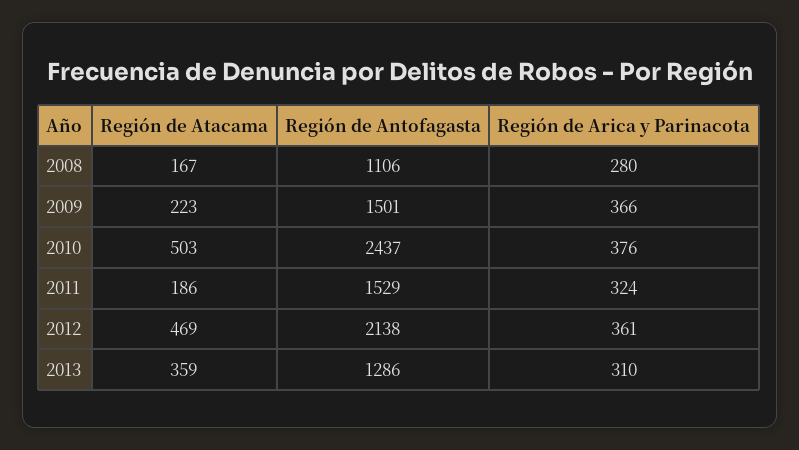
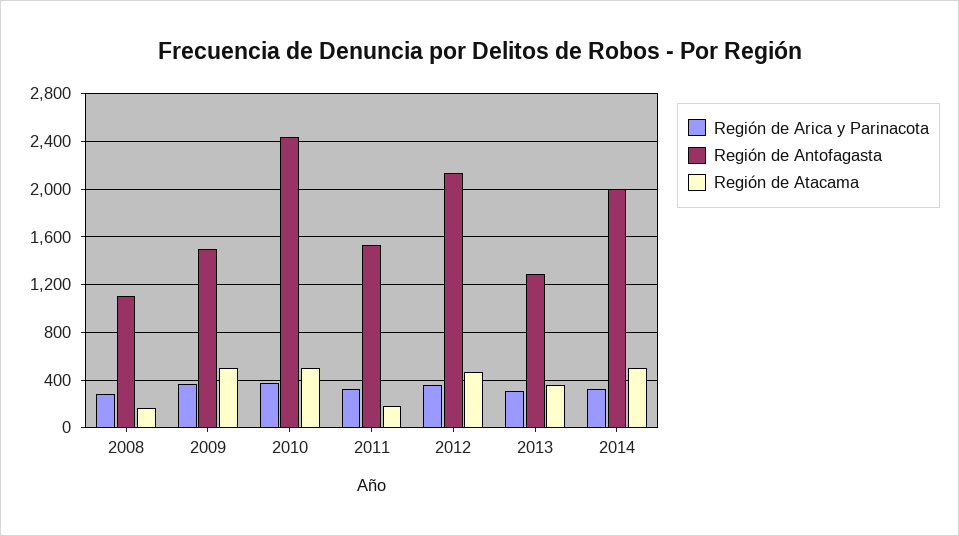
Región de Atacama, 2009: 223 -> 500
Región de Arica y Parinacota, 2014: none -> 300
Región de Antofagasta, 2014: none -> 2000
Región de Atacama, 2014: none -> 500

